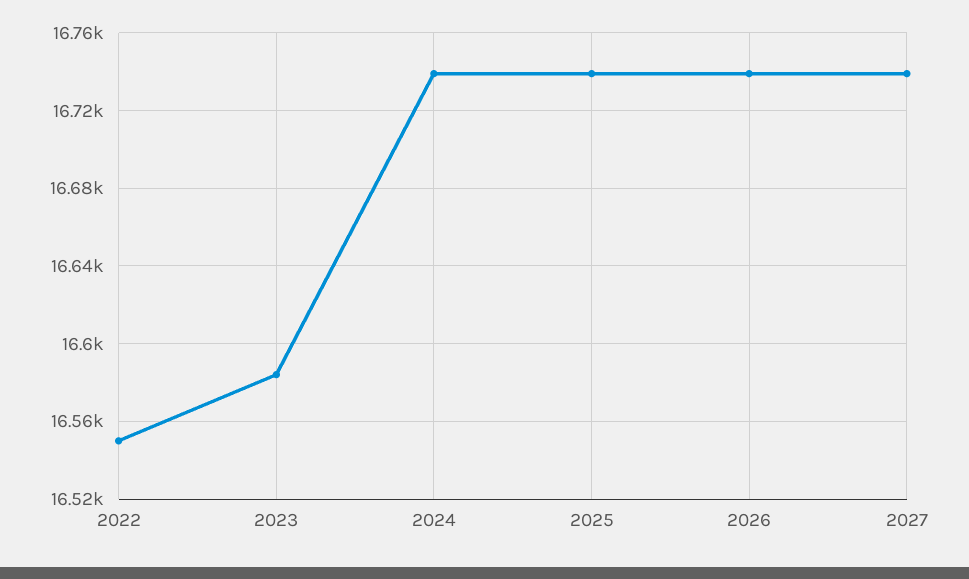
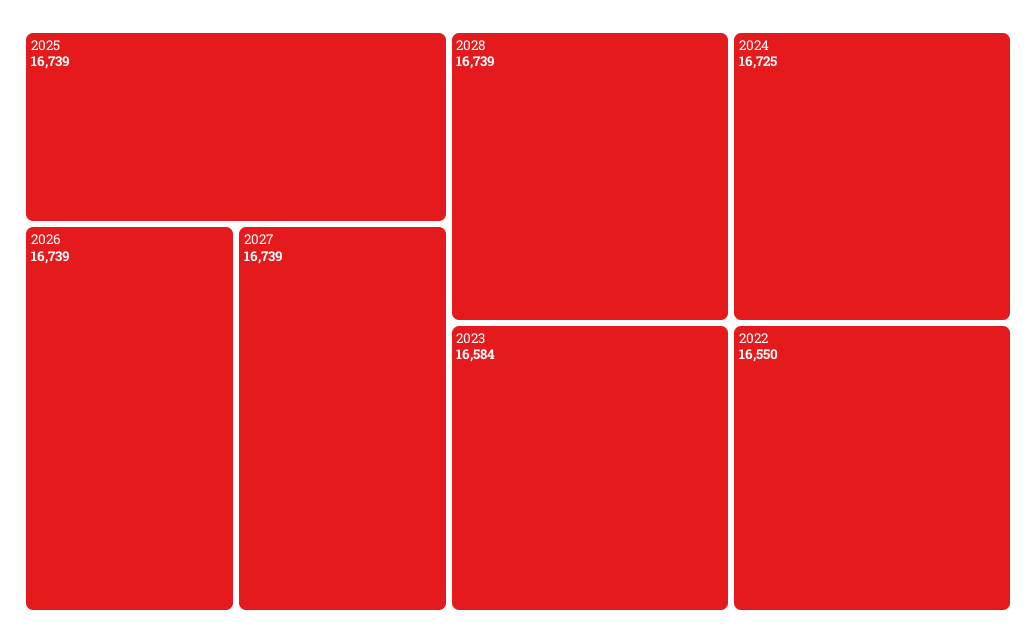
2024: 16740 -> 16725
2028: none -> 16739

